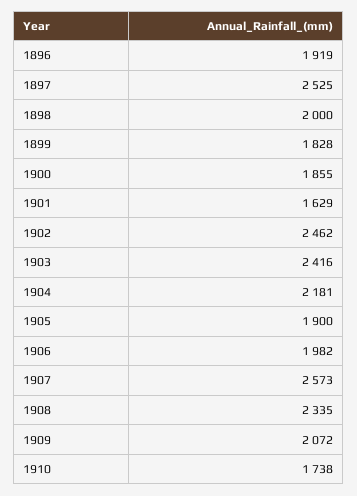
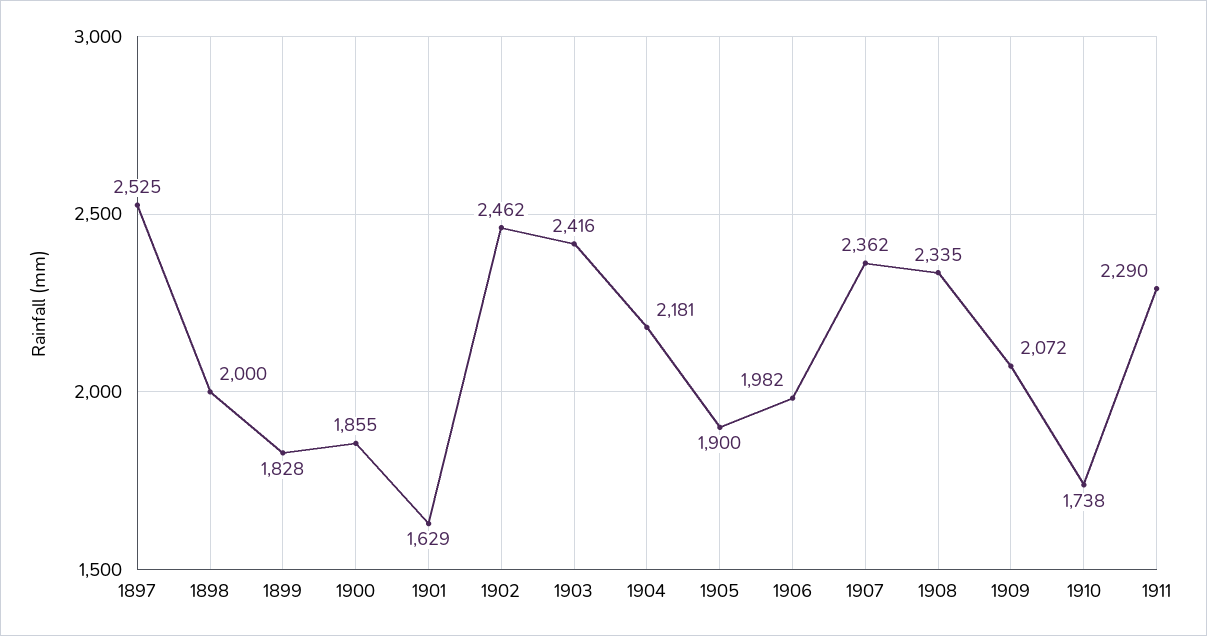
1896: 1919 -> none
1907: 2573 -> 2362
1911: none -> 2290

